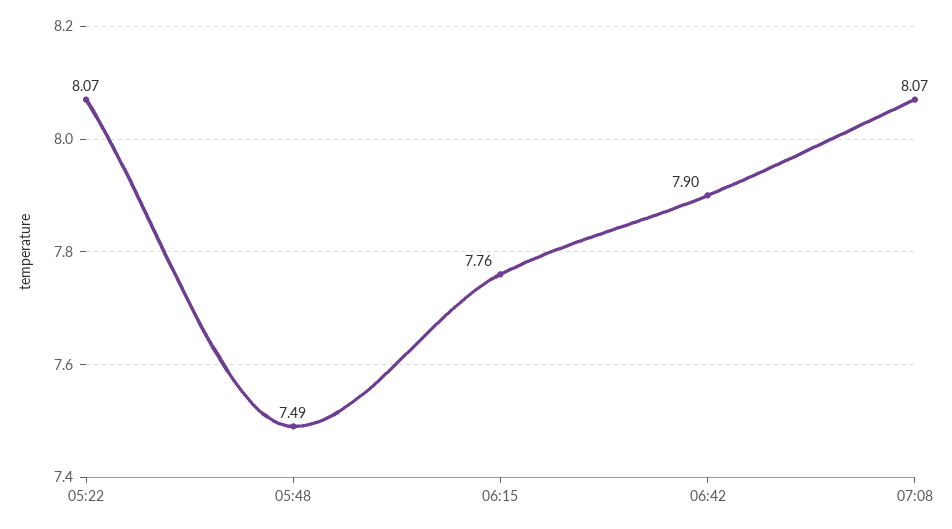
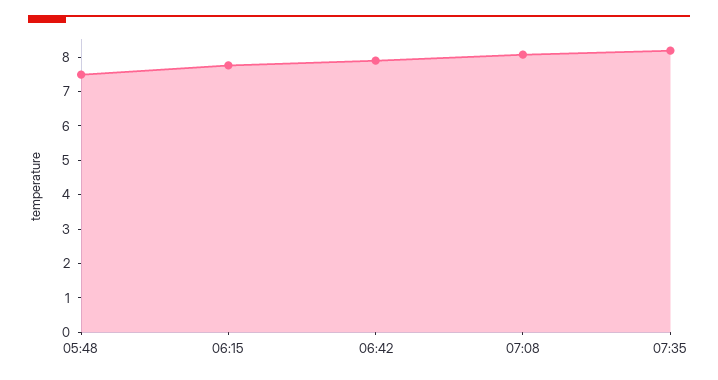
05:22: 8.07 -> none
07:35: none -> 8.25

